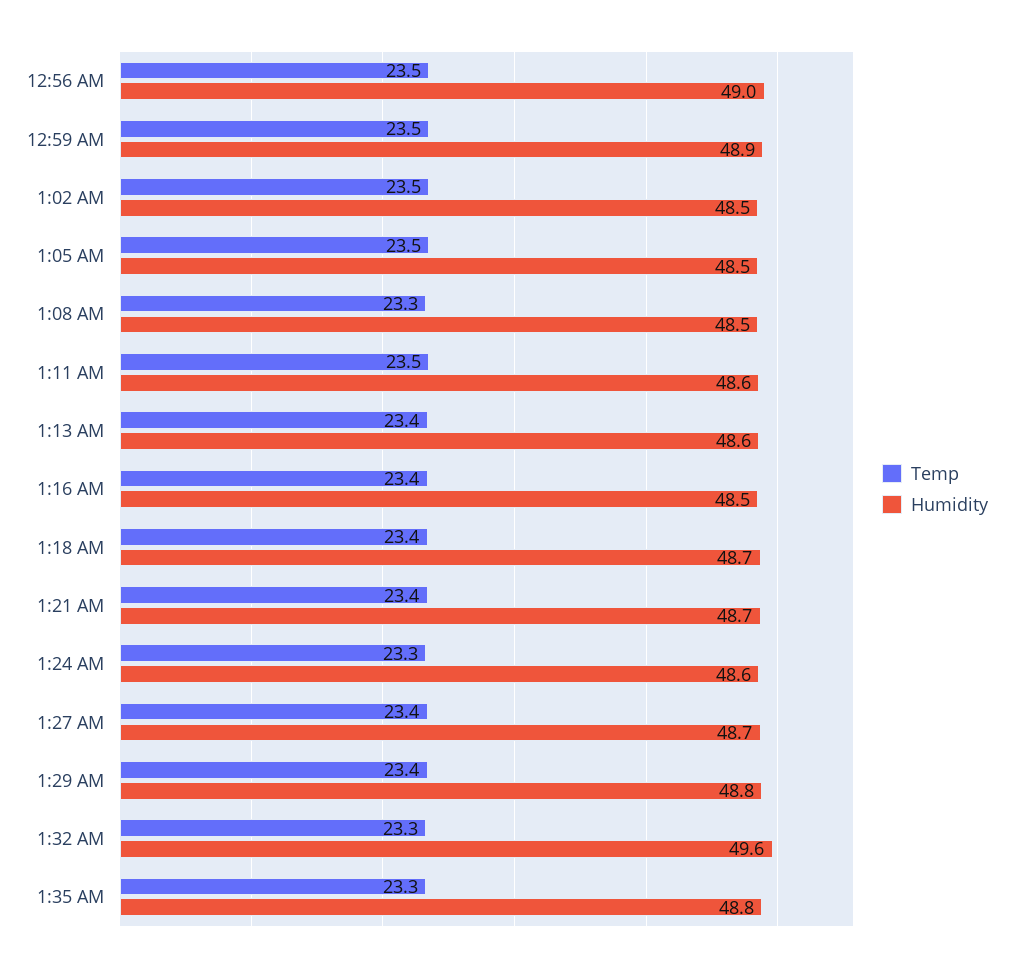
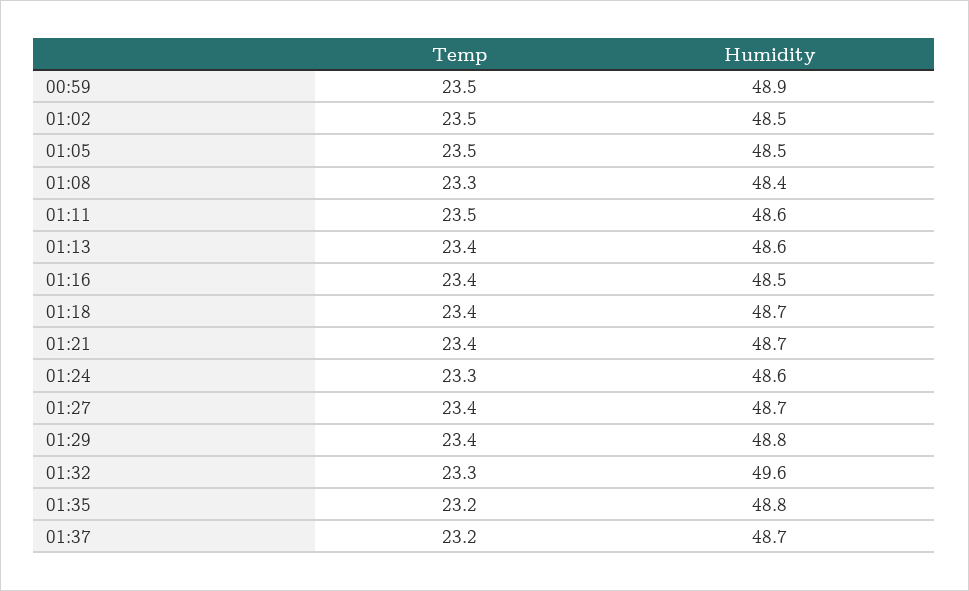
Temp, 12:56 AM: 23.5 -> none
Humidity, 12:56 AM: 49 -> none
Humidity, 1:08 AM: 48.5 -> 48.4
Temp, 1:35 AM: 23.3 -> 23.2
Temp, 01:37: none -> 23.2
Humidity, 01:37: none -> 48.7

